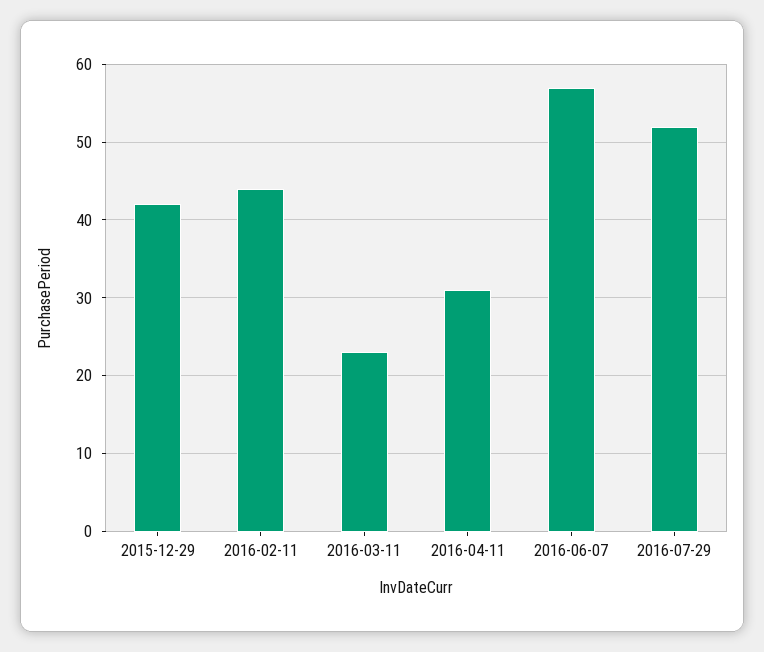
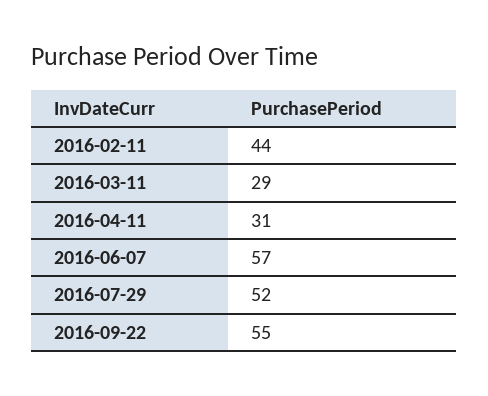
2015-12-29: 42 -> none
2016-03-11: 23 -> 29
2016-09-22: none -> 55

